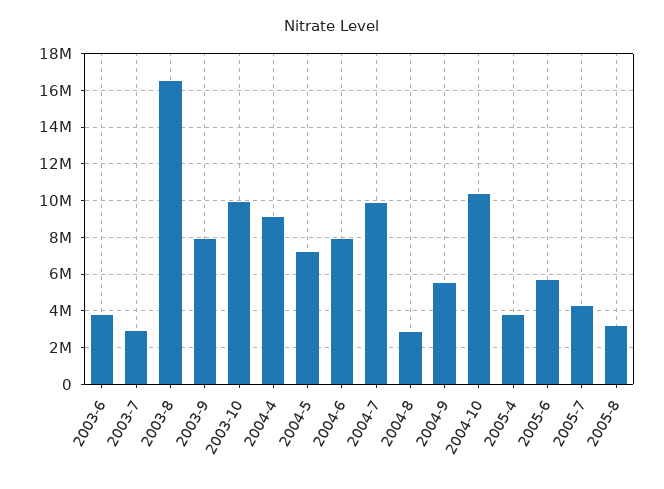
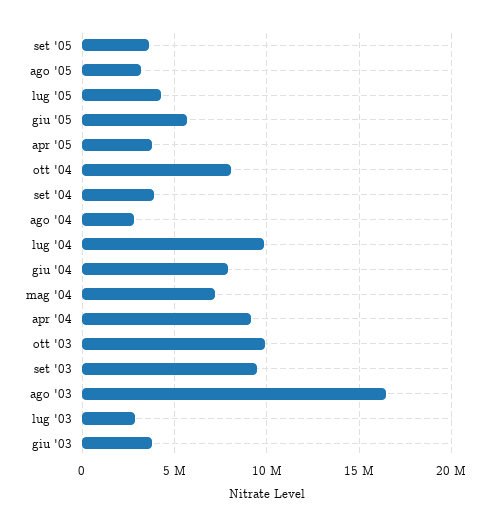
2003-9: 8000000 -> 9500000
2004-9: 5500000 -> 4000000
2004-10: 10500000 -> 8000000
set '05: none -> 3500000

